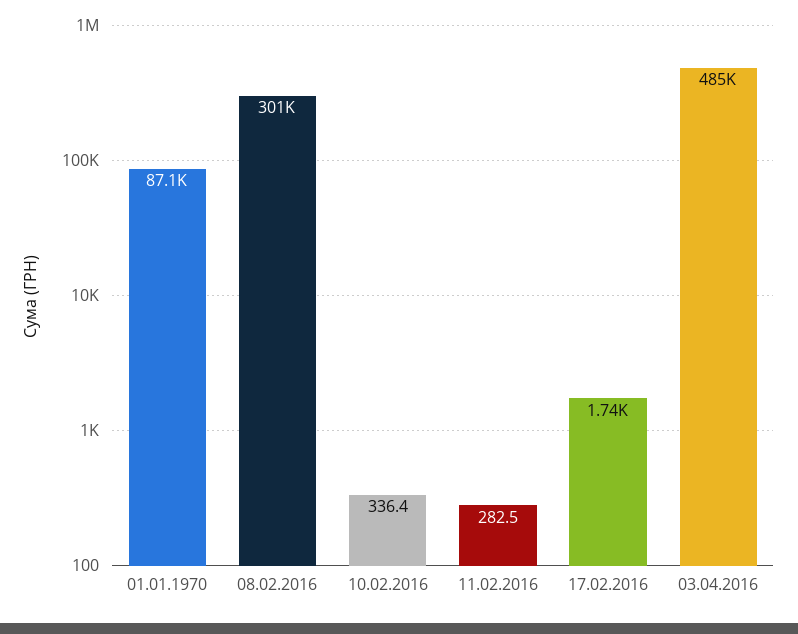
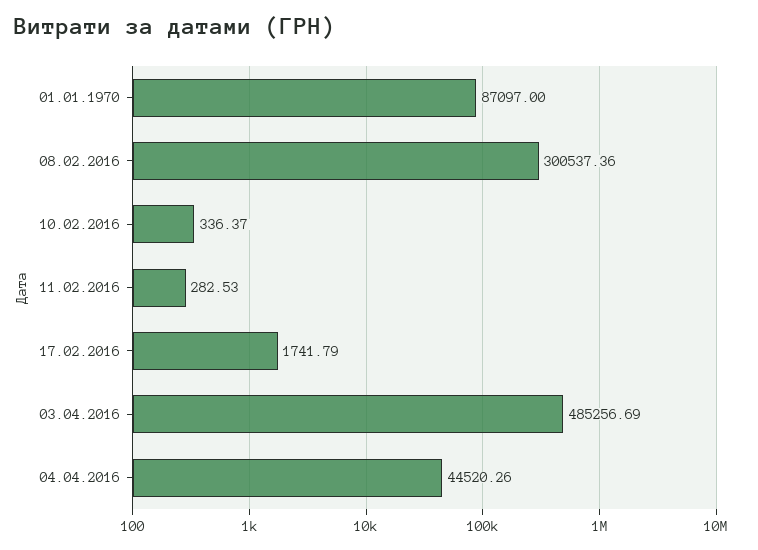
04.04.2016: none -> 44520.26

